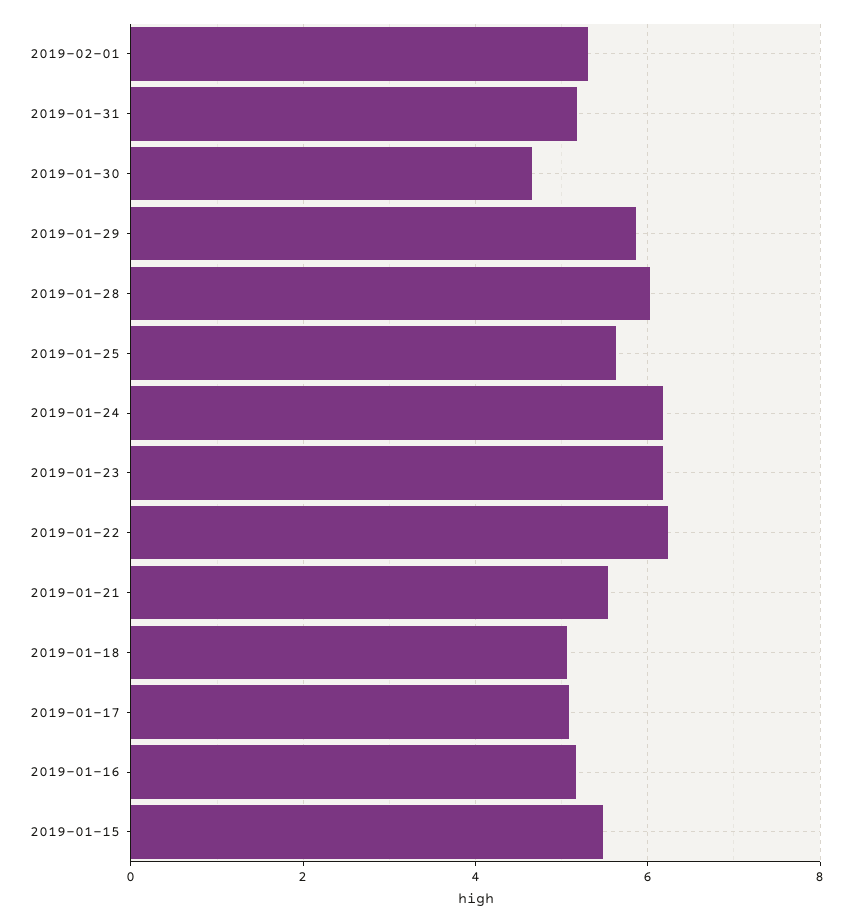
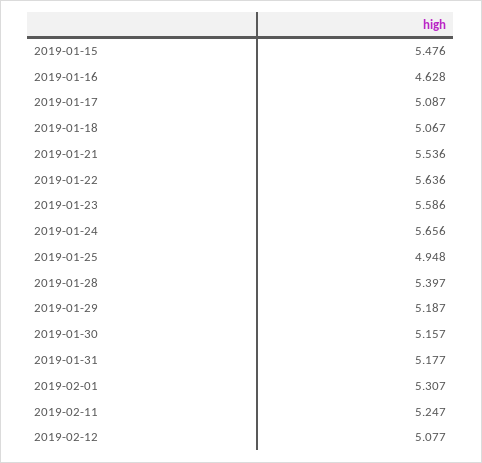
2019-01-30: 4.6 -> 5.157
2019-01-29: 5.8 -> 5.187
2019-01-28: 6 -> 5.397
2019-01-25: 5.6 -> 4.948
2019-01-24: 6.2 -> 5.656
2019-01-23: 6.2 -> 5.586
2019-01-22: 6.2 -> 5.636
2019-01-16: 5.2 -> 4.628
2019-02-11: none -> 5.247
2019-02-12: none -> 5.077

